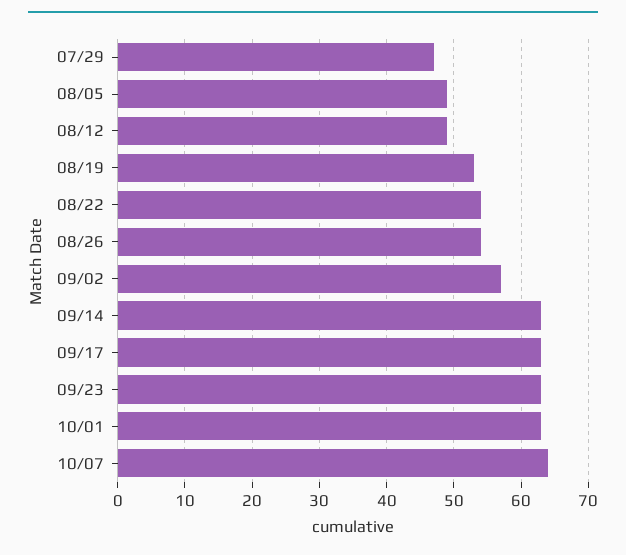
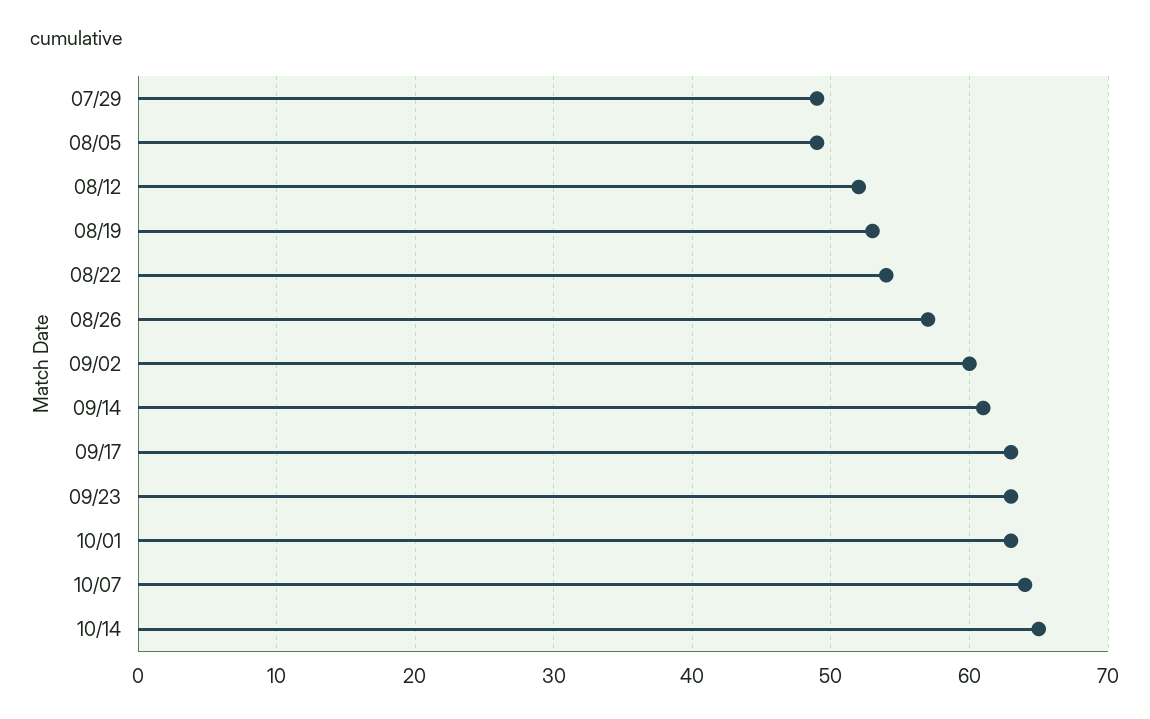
07/29: 47 -> 49
08/12: 49 -> 52
08/26: 54 -> 57
09/02: 57 -> 60
09/14: 63 -> 61
10/14: none -> 65

